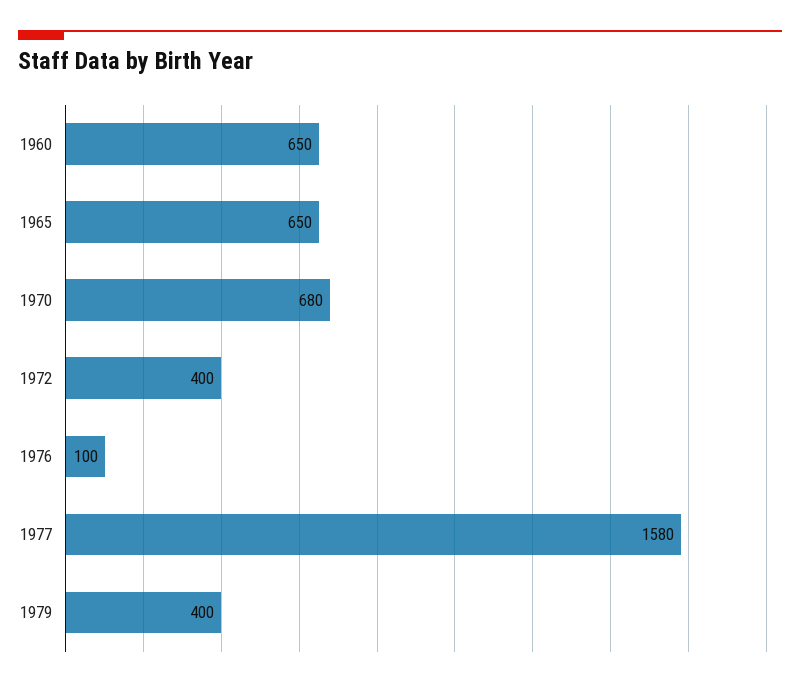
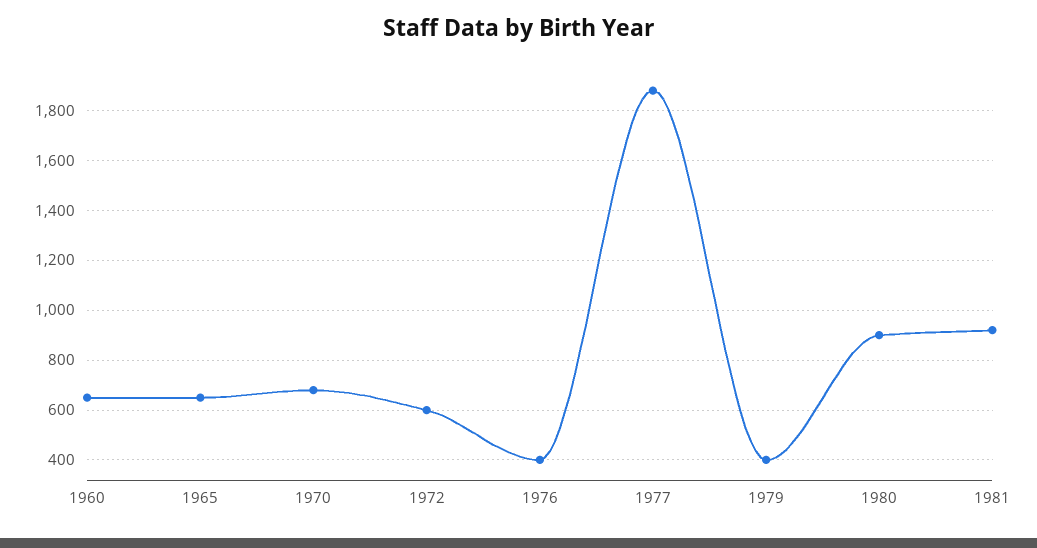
1972: 400 -> 600
1976: 100 -> 400
1977: 1580 -> 1875
1980: none -> 900
1981: none -> 925

